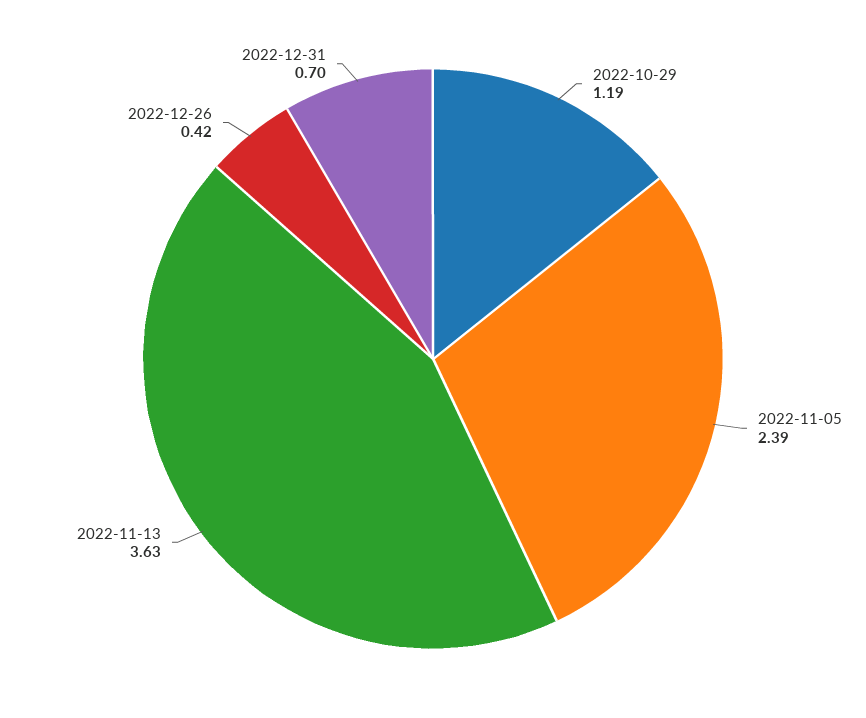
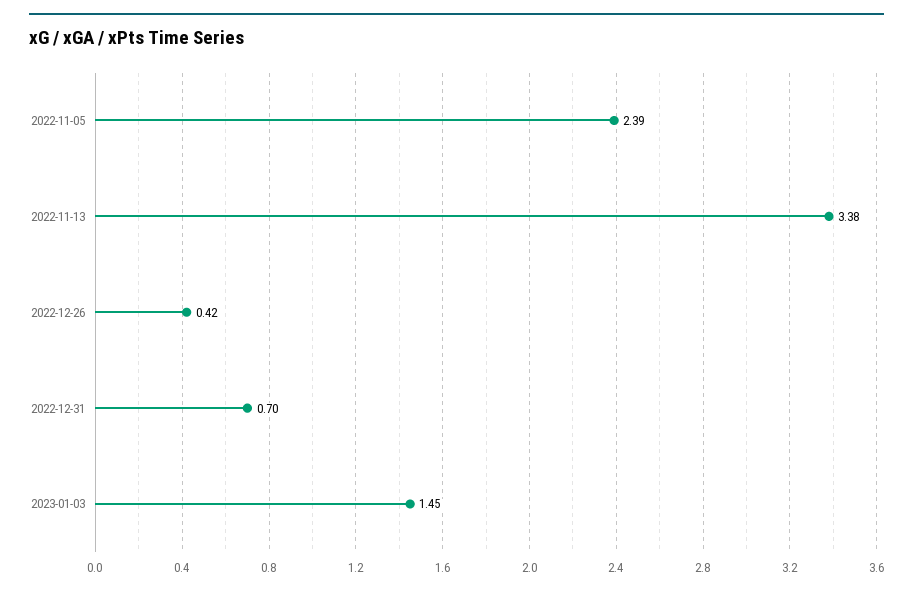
2022-10-29: 1.19 -> none
2022-11-13: 3.63 -> 3.38
2023-01-03: none -> 1.45

